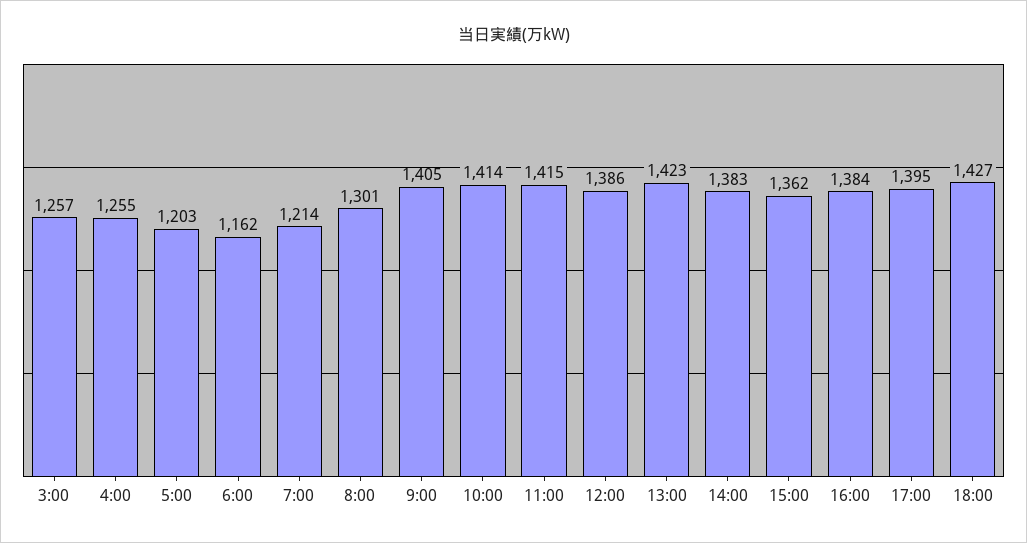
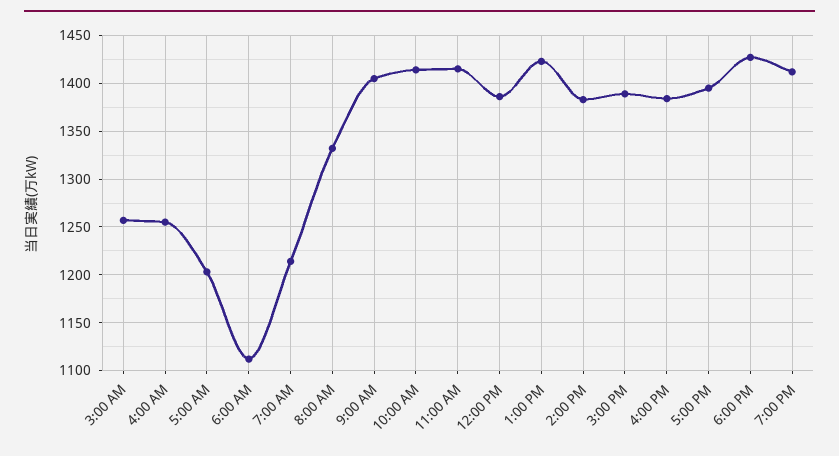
6:00: 1162 -> 1110
8:00: 1301 -> 1330
15:00: 1362 -> 1390
7:00 PM: none -> 1410

